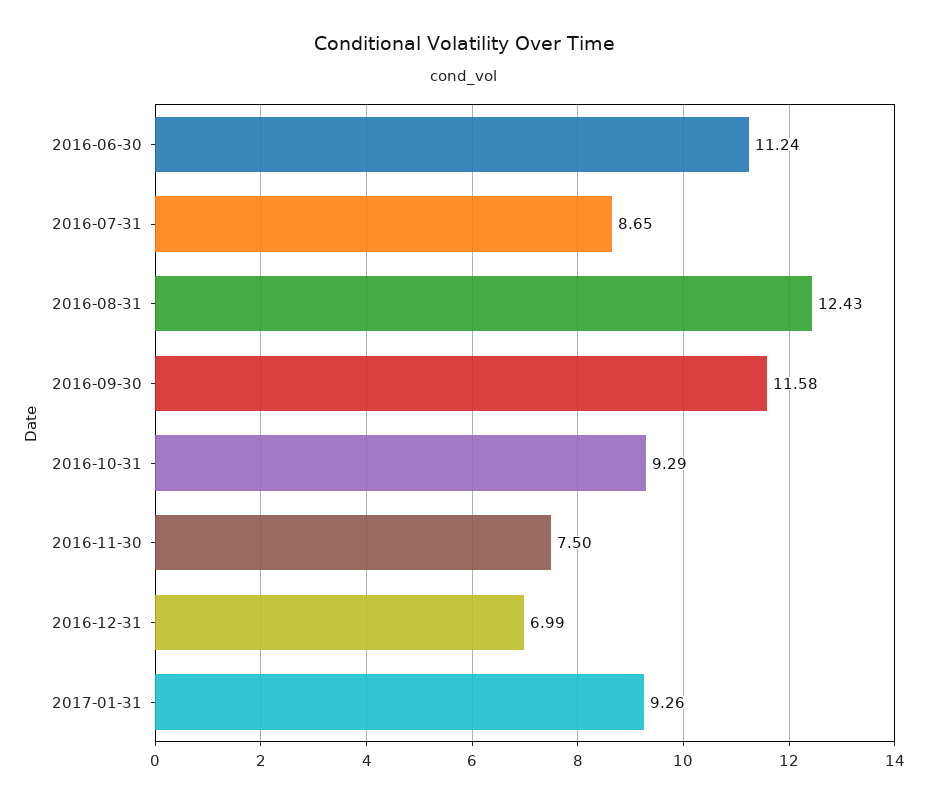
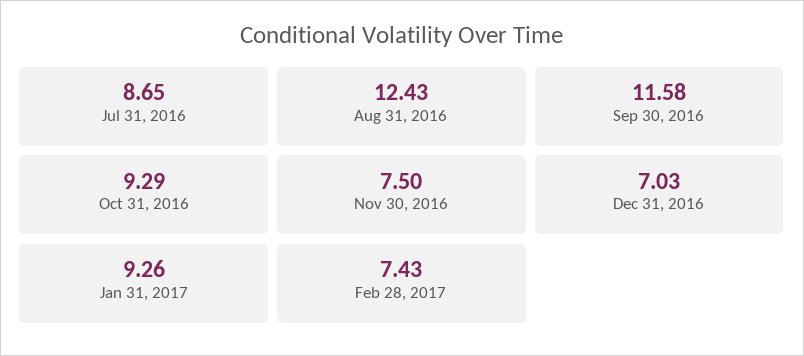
2016-06-30: 11.24 -> none
2016-12-31: 6.99 -> 7.03
Feb 28, 2017: none -> 7.43

